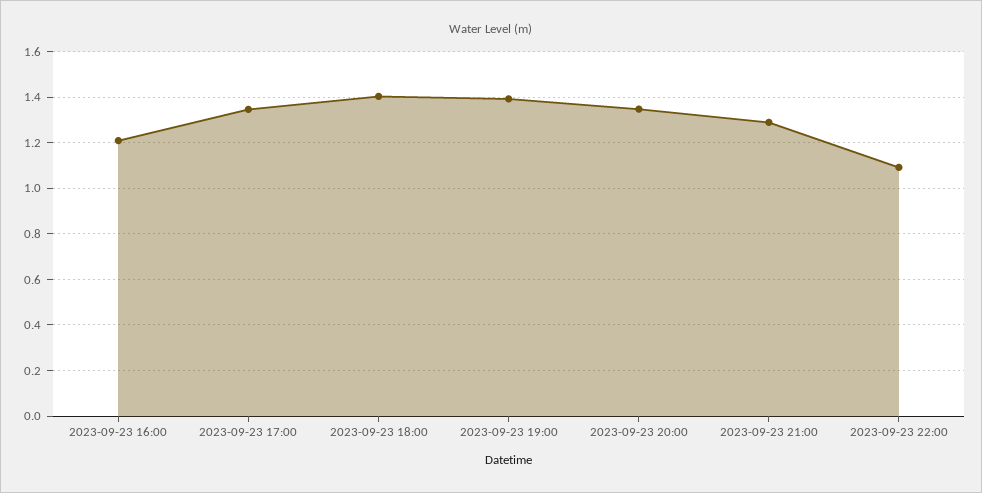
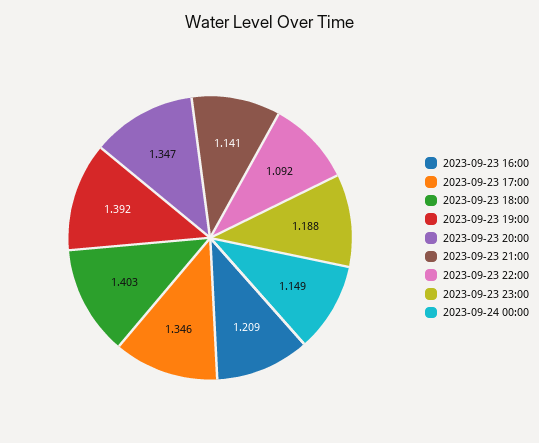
2023-09-23 21:00: 1.3 -> 1.141
2023-09-23 23:00: none -> 1.188
2023-09-24 00:00: none -> 1.149

